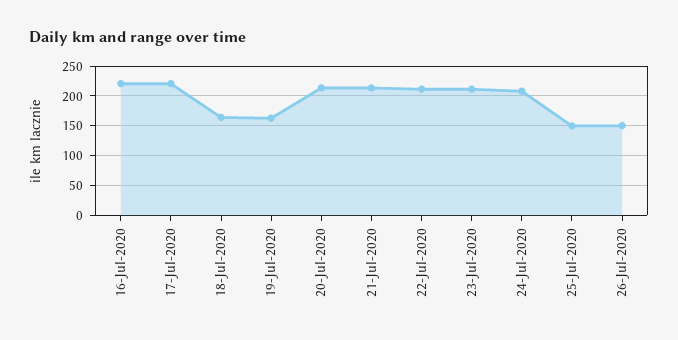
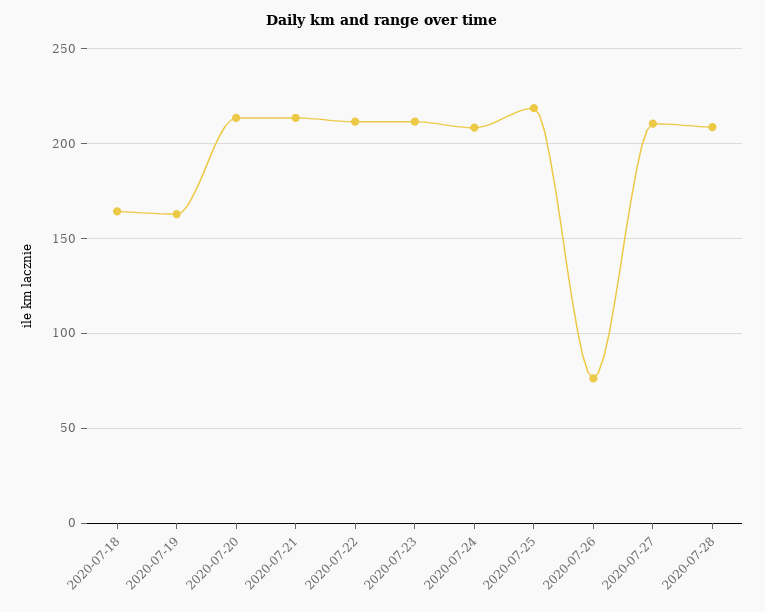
16-Jul-2020: 225 -> none
17-Jul-2020: 225 -> none
25-Jul-2020: 150 -> 220
26-Jul-2020: 150 -> 75
2020-07-27: none -> 210
2020-07-28: none -> 210

